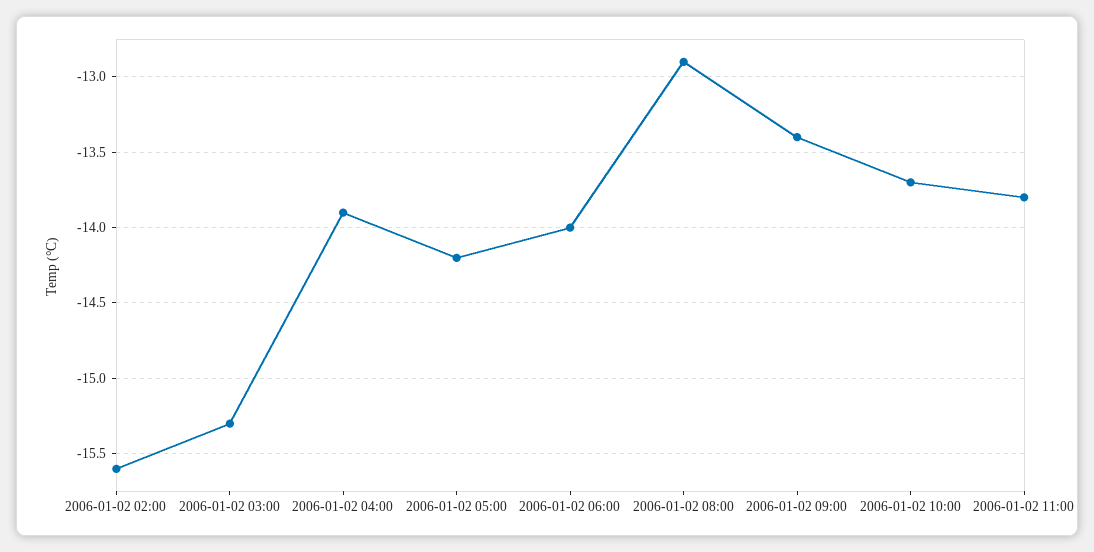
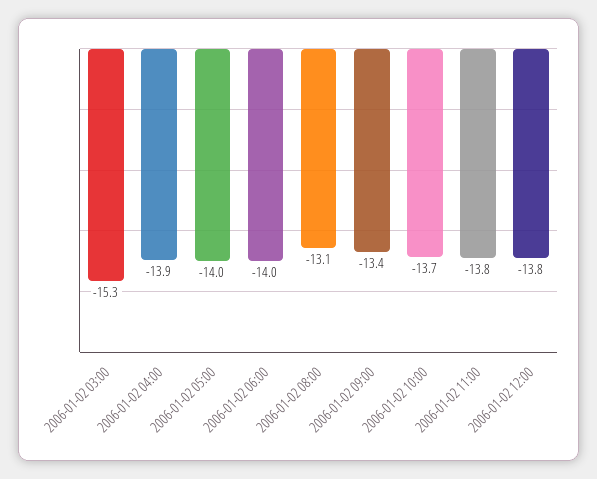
2006-01-02 02:00: -15.6 -> none
2006-01-02 05:00: -14.2 -> -14
2006-01-02 08:00: -12.9 -> -13.1
2006-01-02 12:00: none -> -13.8

